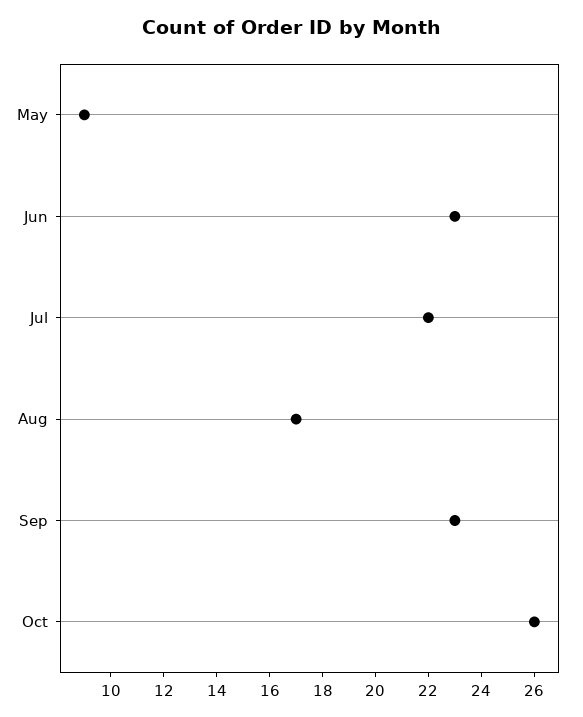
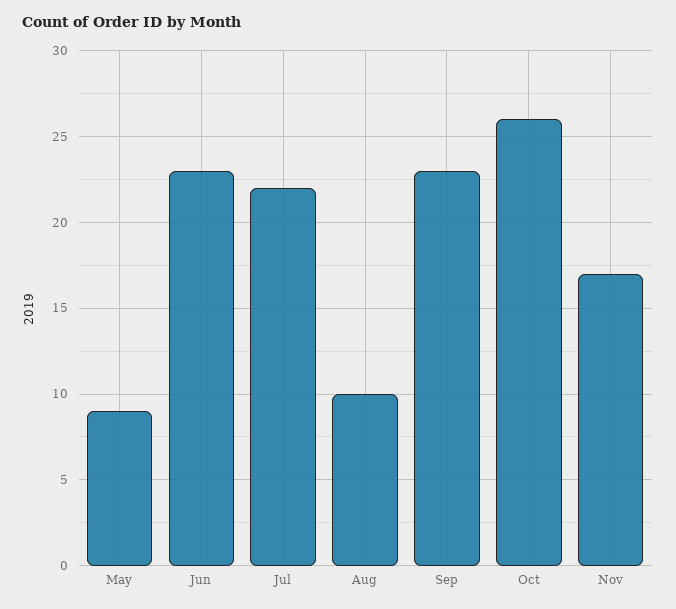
Aug: 17 -> 10
Nov: none -> 17

